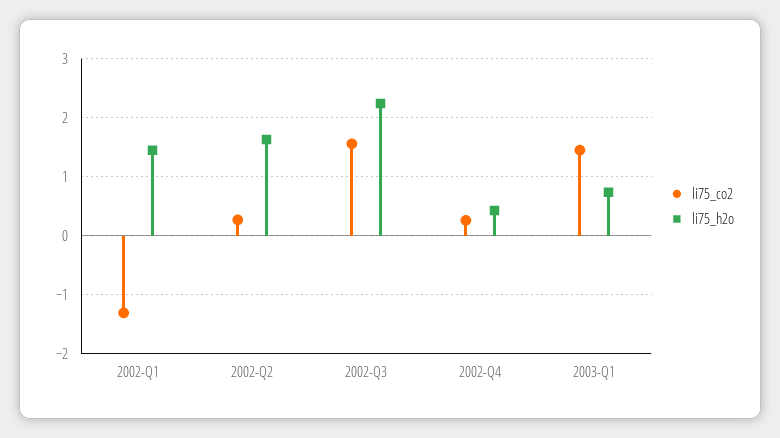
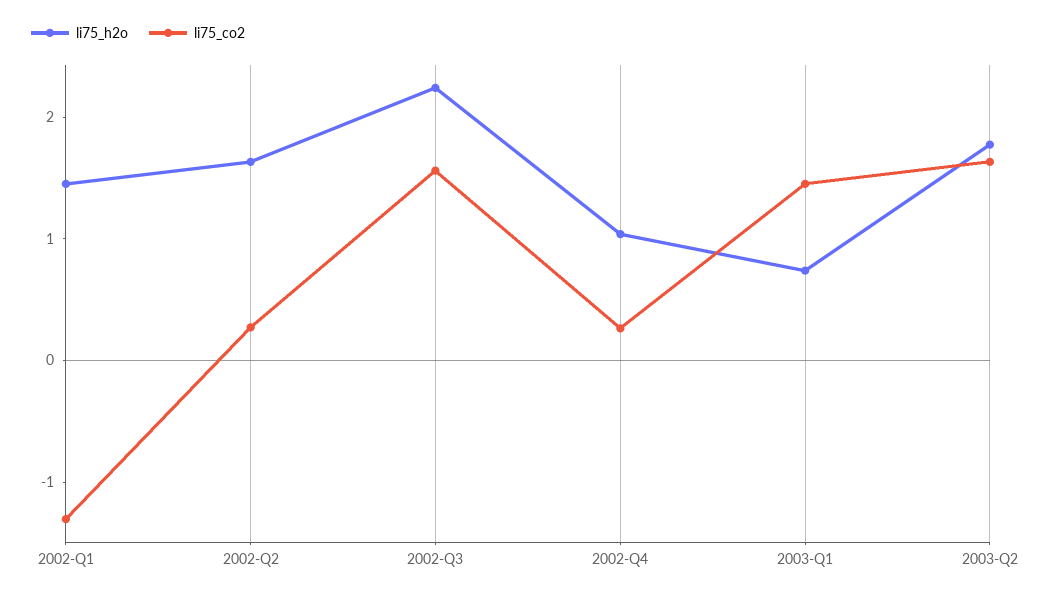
li75_h2o, 2002-Q4: 0.4 -> 1
li75_h2o, 2003-Q2: none -> 1.8
li75_co2, 2003-Q2: none -> 1.6

